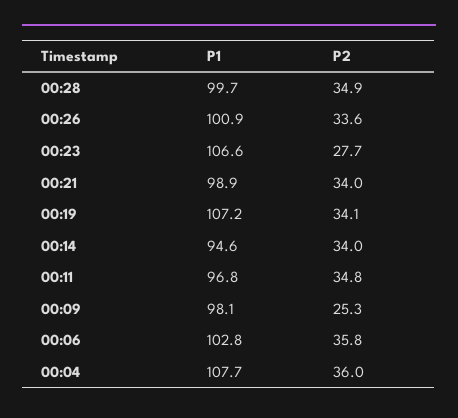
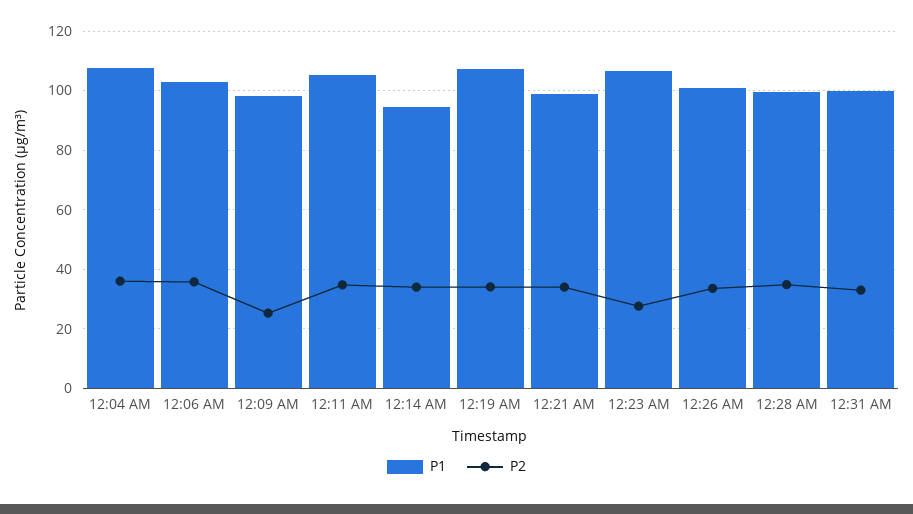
P1, 00:11: 96.8 -> 105
P1, 12:31 AM: none -> 100
P2, 12:31 AM: none -> 32.5

